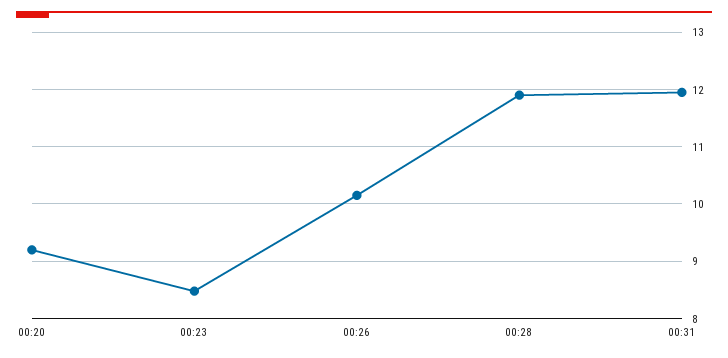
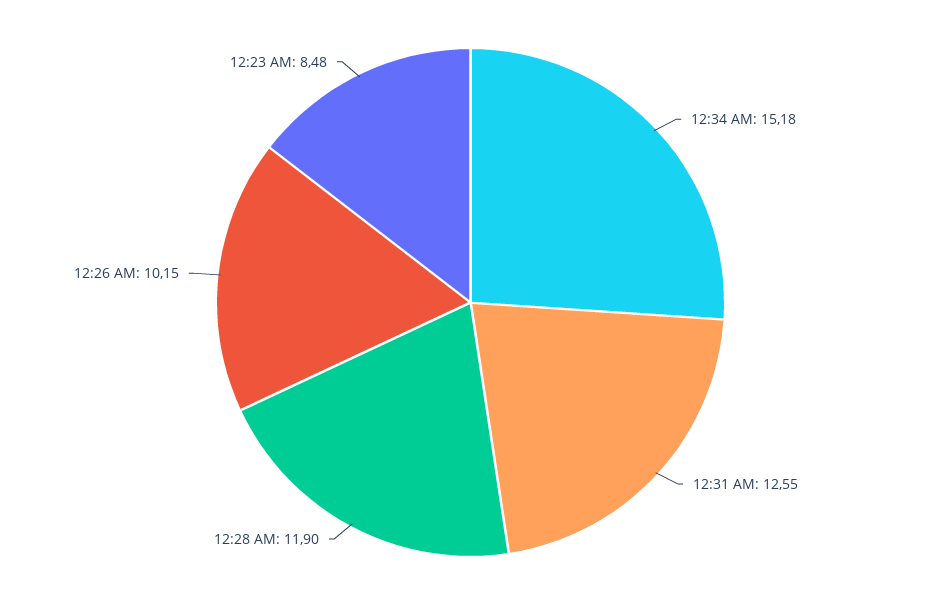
00:20: 9.2 -> none
00:31: 12 -> 12.55
12:34 AM: none -> 15.18

